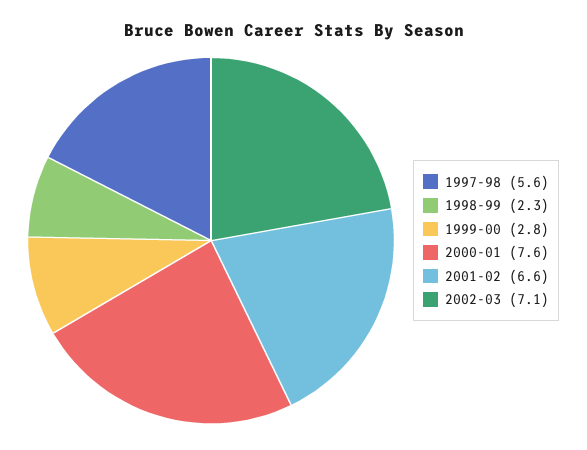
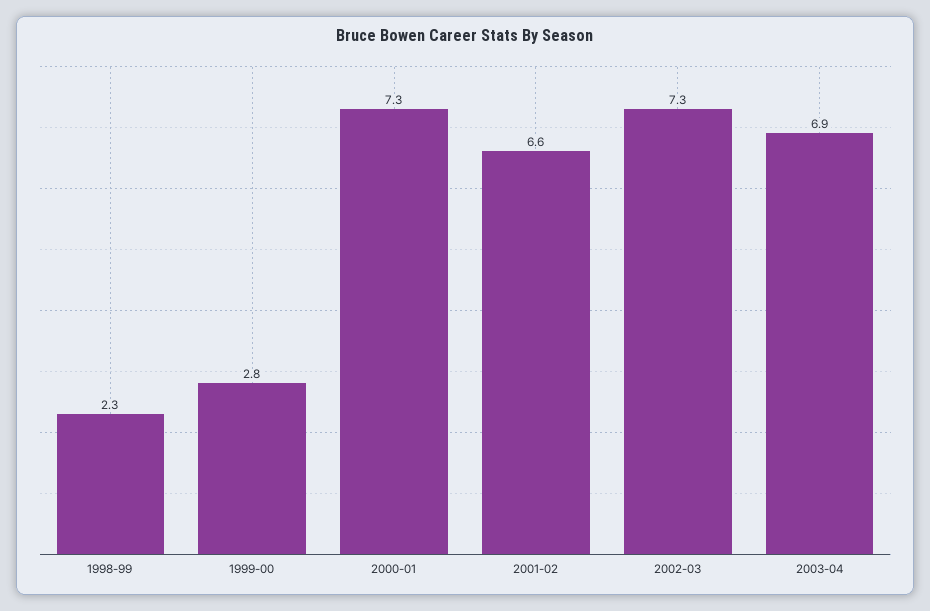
1997-98: 5.6 -> none
2000-01: 7.6 -> 7.3
2002-03: 7.1 -> 7.3
2003-04: none -> 6.9

